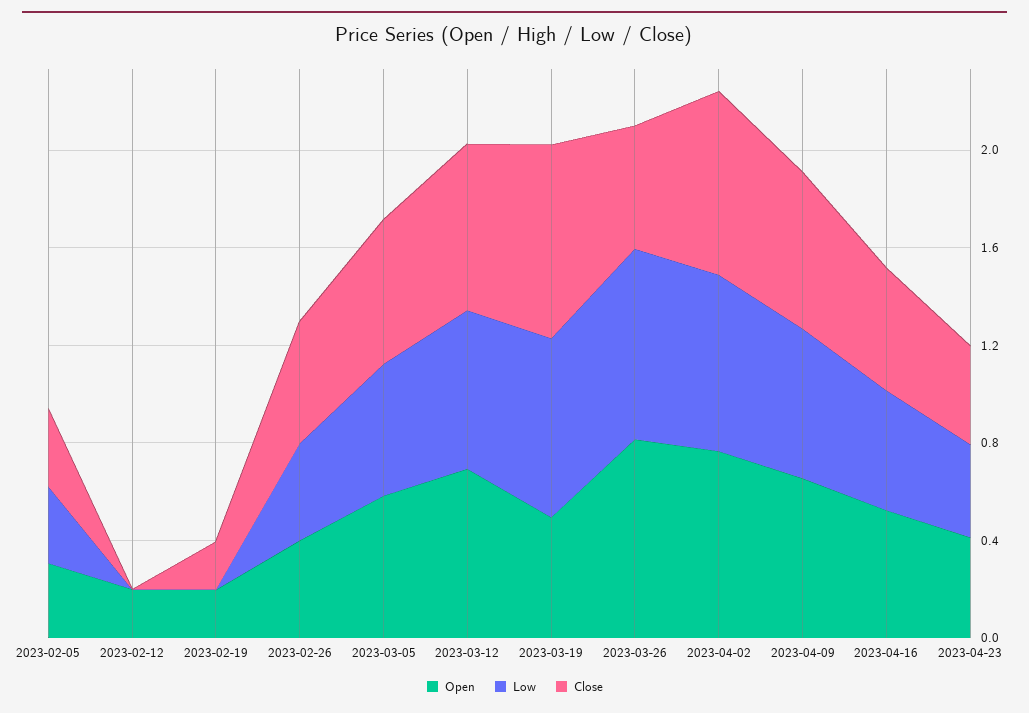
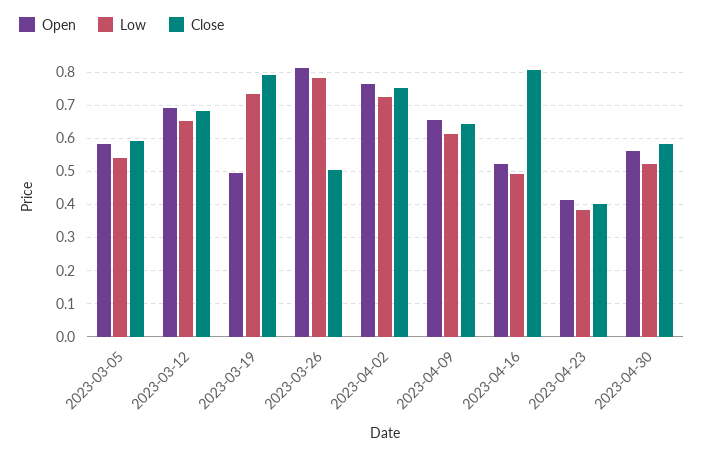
Open, 2023-02-05: 0.3 -> none
Low, 2023-02-05: 0.3 -> none
Close, 2023-02-05: 0.3 -> none
Open, 2023-02-12: 0.2 -> none
Low, 2023-02-12: 0 -> none
Close, 2023-02-12: 0 -> none
Open, 2023-02-19: 0.2 -> none
Low, 2023-02-19: 0 -> none
Close, 2023-02-19: 0.2 -> none
Open, 2023-02-26: 0.4 -> none
Low, 2023-02-26: 0.4 -> none
Close, 2023-02-26: 0.5 -> none
Close, 2023-04-16: 0.5 -> 0.8
Open, 2023-04-30: none -> 0.56
Low, 2023-04-30: none -> 0.52
Close, 2023-04-30: none -> 0.58

